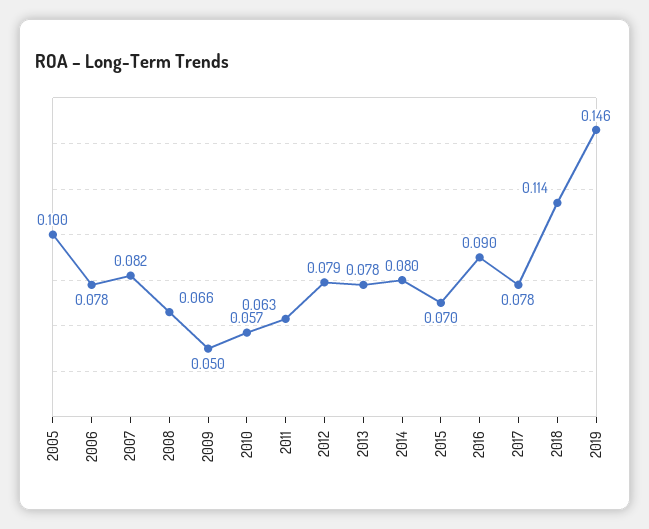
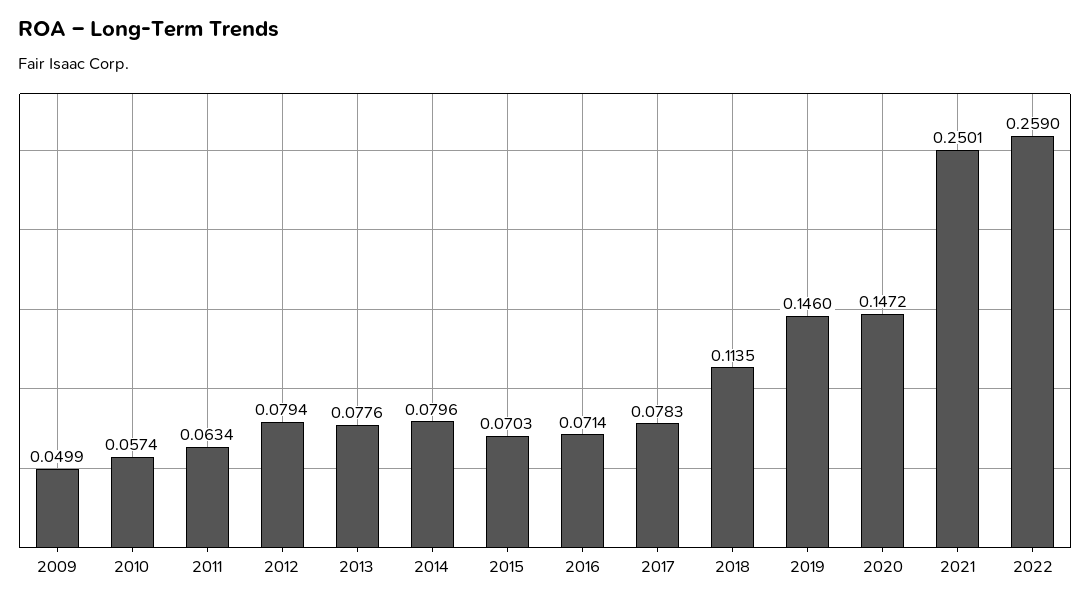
2005: 0.1 -> none
2006: 0.078 -> none
2007: 0.082 -> none
2008: 0.066 -> none
2016: 0.09 -> 0.0714
2020: none -> 0.1472
2021: none -> 0.2501
2022: none -> 0.259

